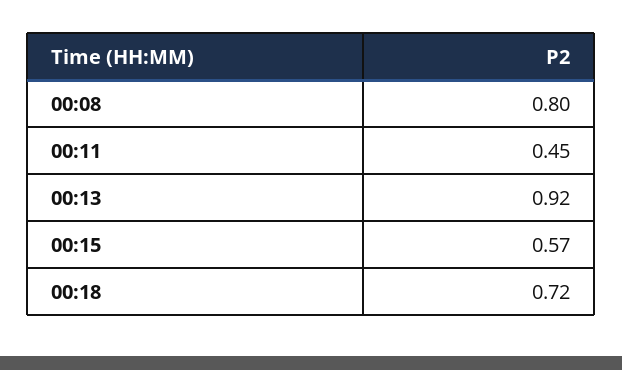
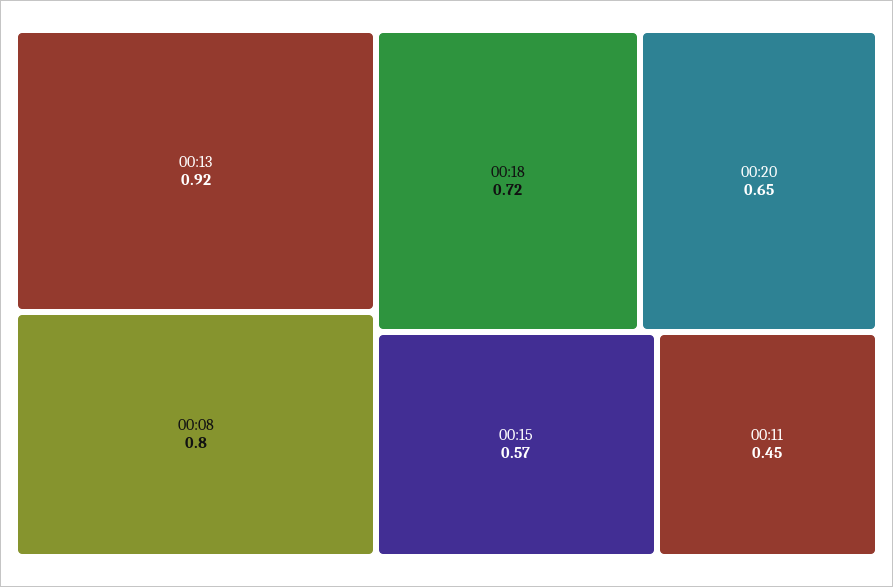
00:20: none -> 0.65

